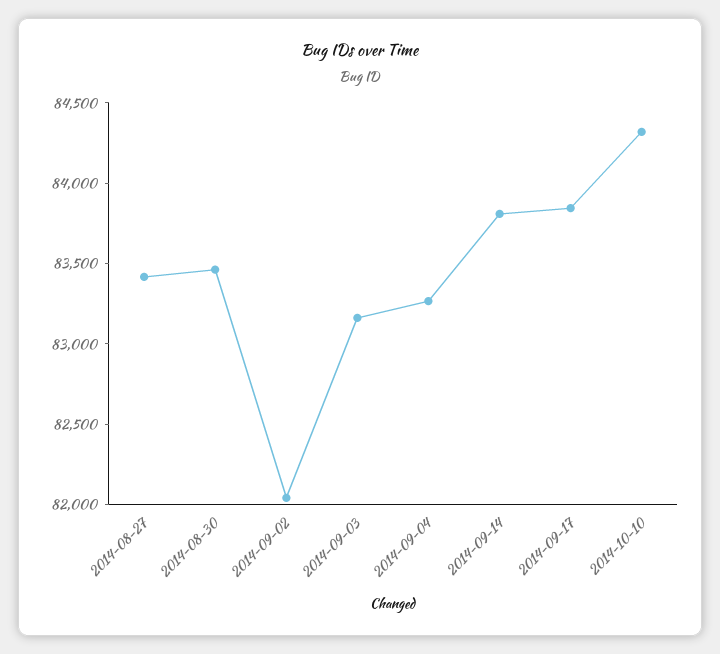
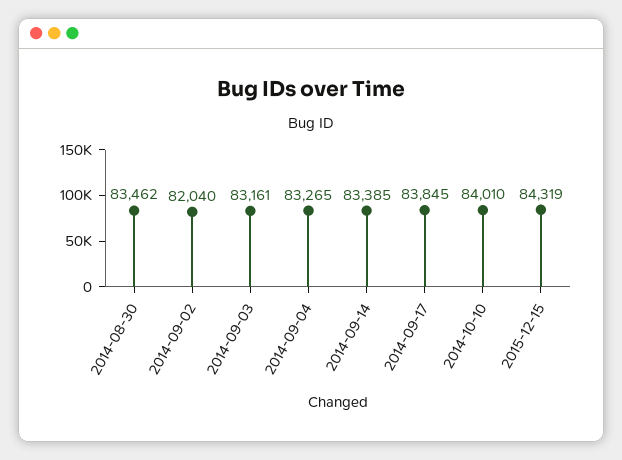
2014-08-27: 83400 -> none
2014-09-14: 83800 -> 83385
2014-10-10: 84300 -> 84010
2015-12-15: none -> 84319

